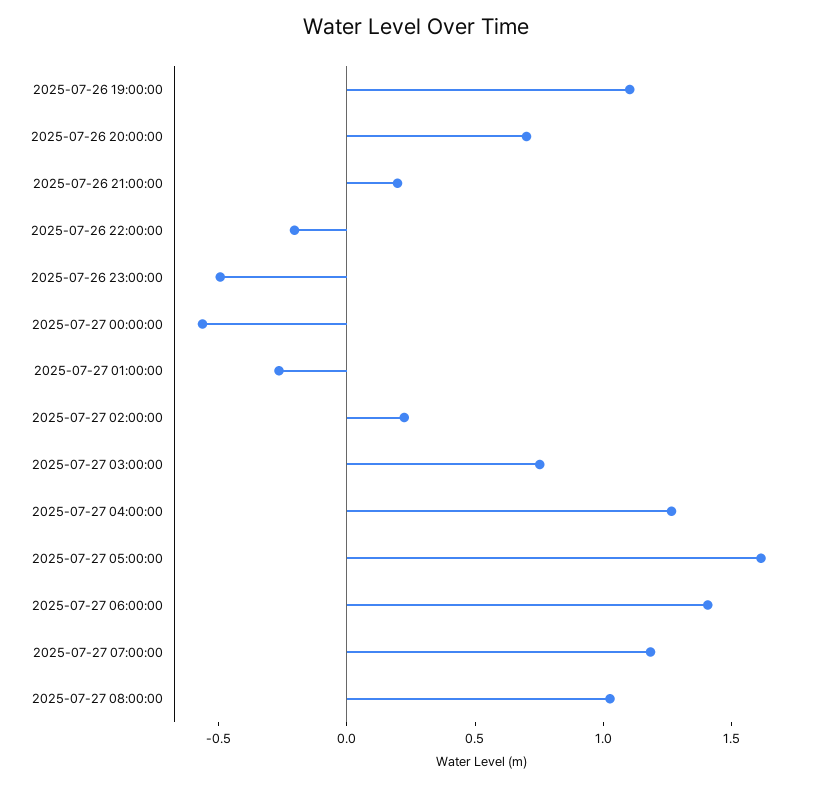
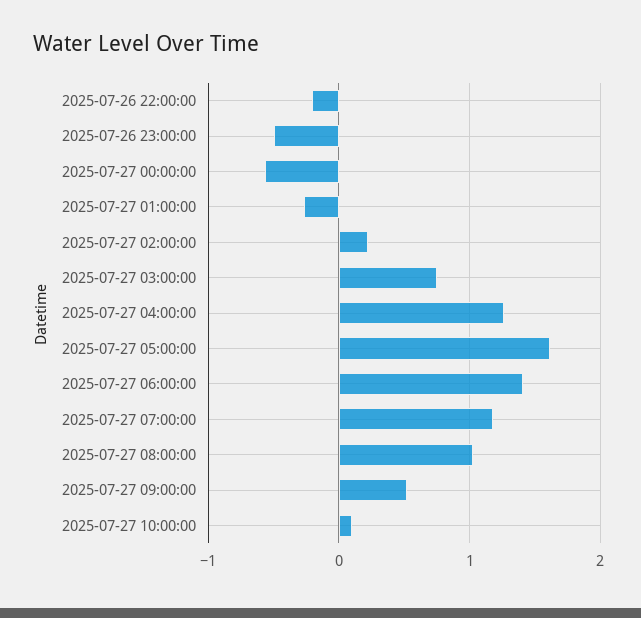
2025-07-26 19:00:00: 1.1 -> none
2025-07-26 20:00:00: 0.7 -> none
2025-07-26 21:00:00: 0.2 -> none
2025-07-27 09:00:00: none -> 0.5
2025-07-27 10:00:00: none -> 0.1

